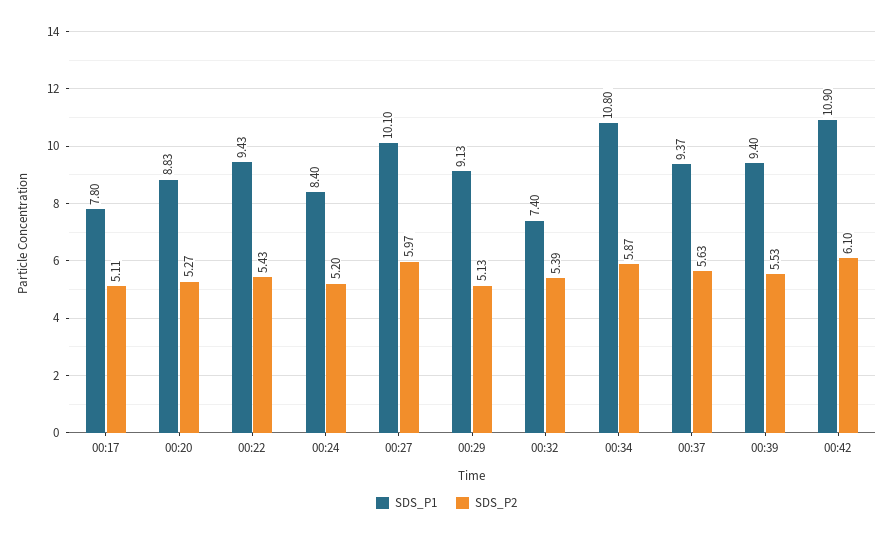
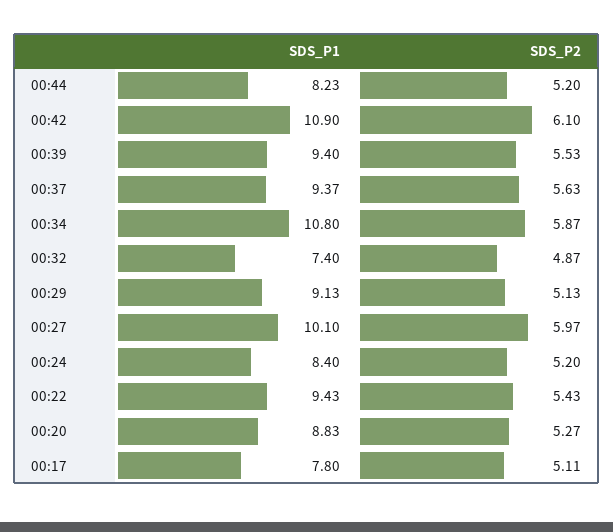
SDS_P2, 00:32: 5.39 -> 4.87
SDS_P1, 00:44: none -> 8.23
SDS_P2, 00:44: none -> 5.2

